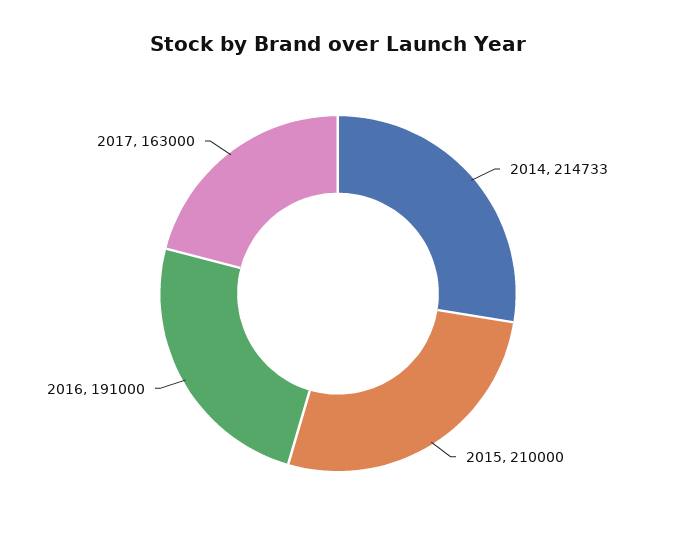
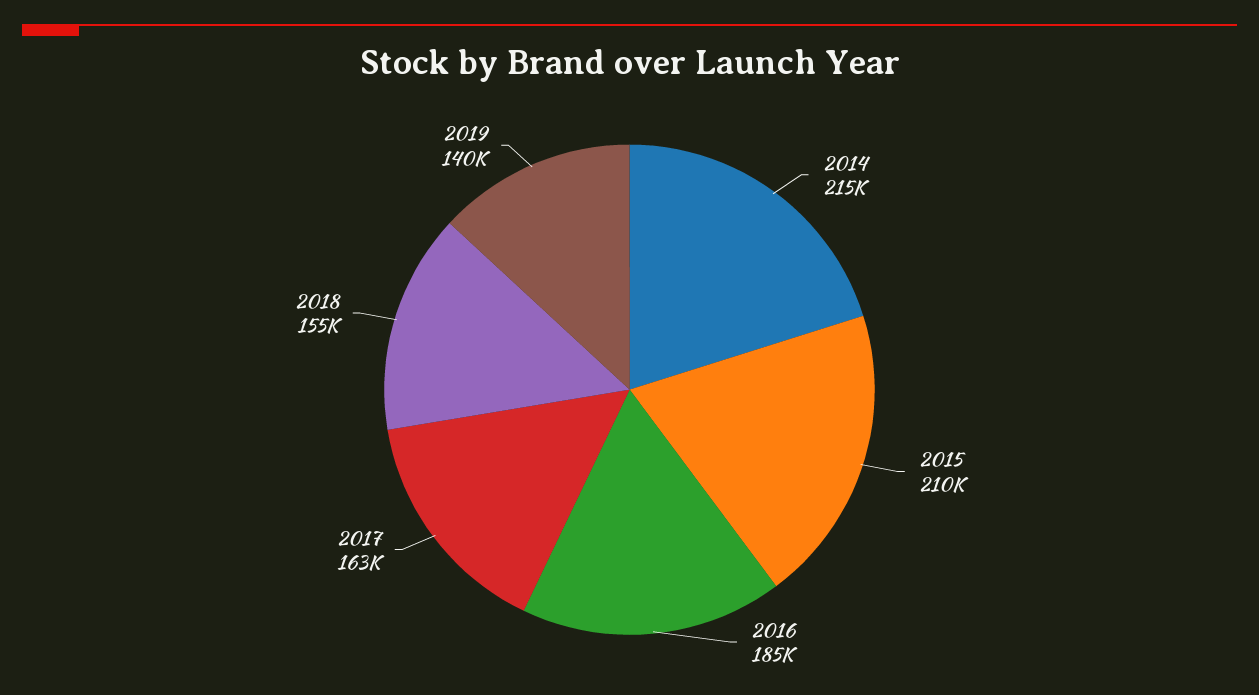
2016: 191000 -> 185000
2018: none -> 155000
2019: none -> 140000

